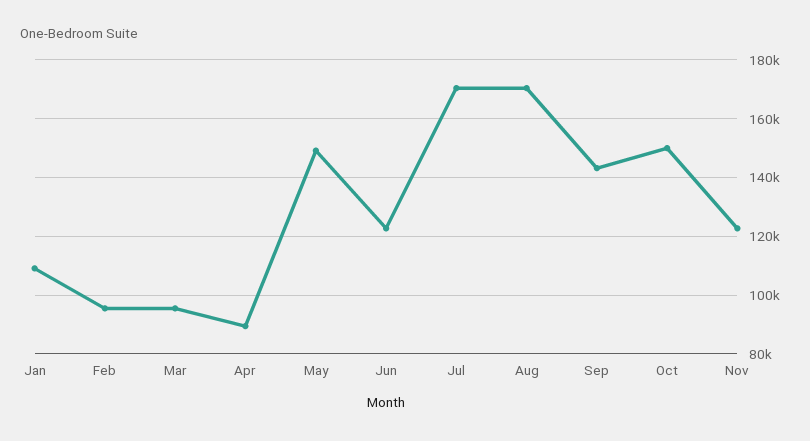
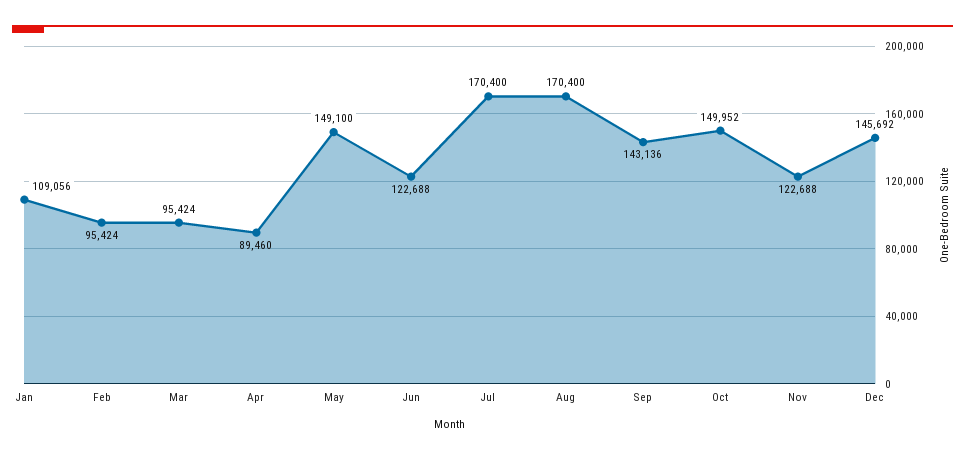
Dec: none -> 145692

